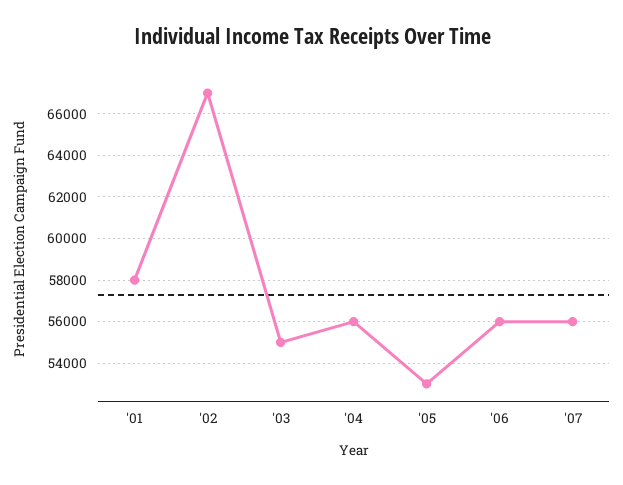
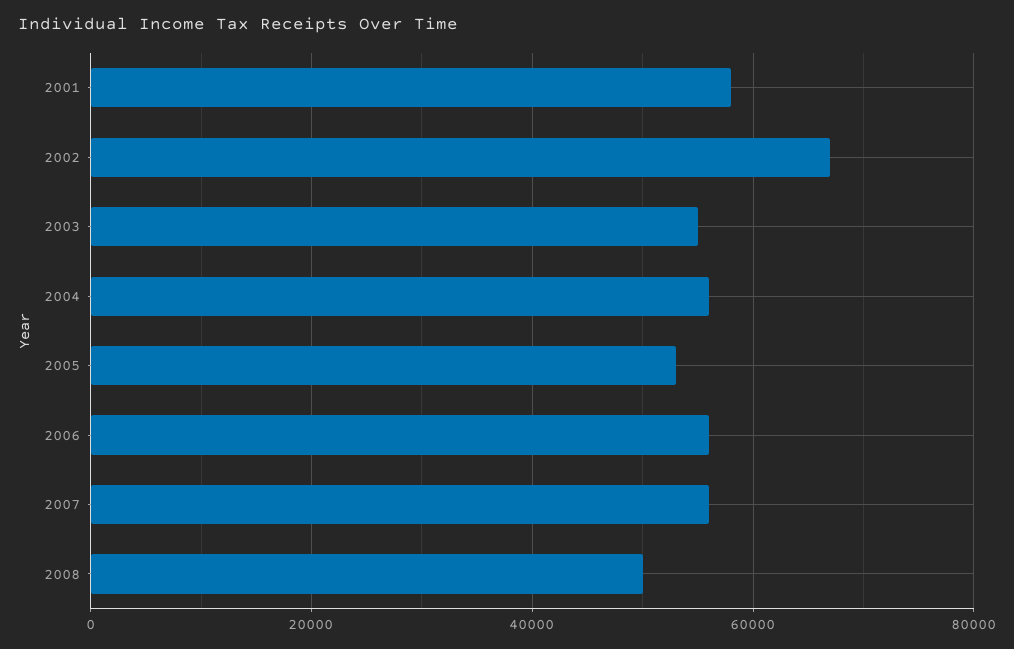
2008: none -> 50000

